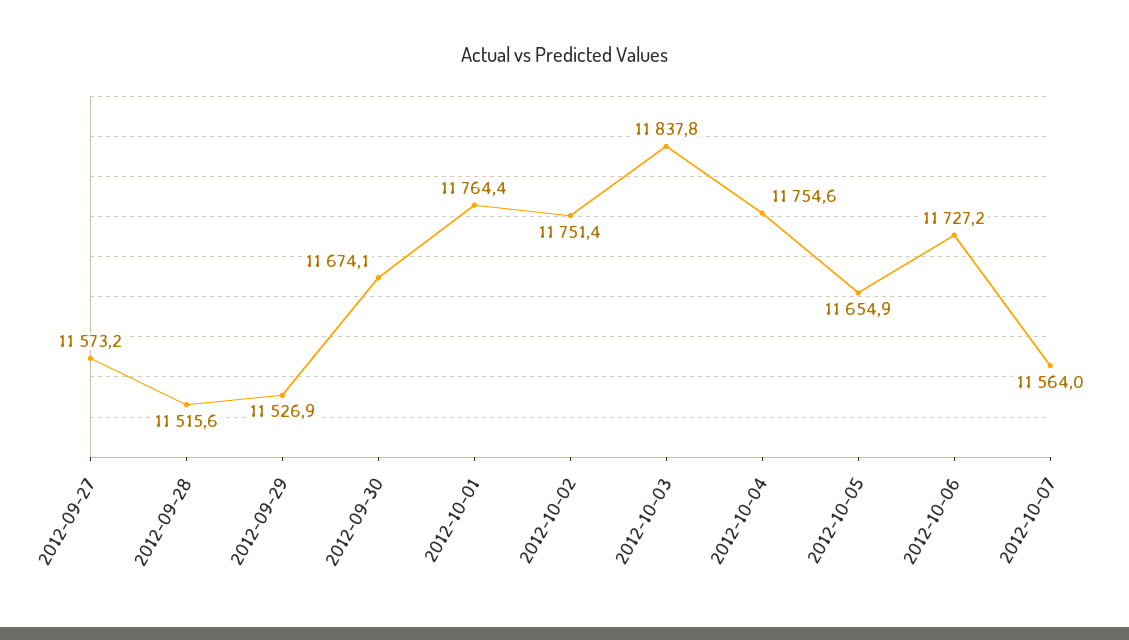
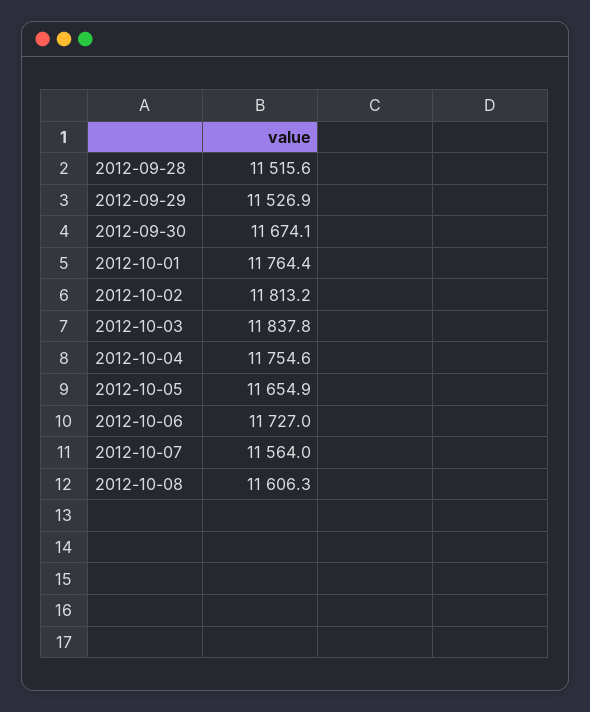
2012-09-27: 11573.2 -> none
2012-10-02: 11751.4 -> 11813.2
2012-10-06: 11727.2 -> 11727
2012-10-08: none -> 11606.3

